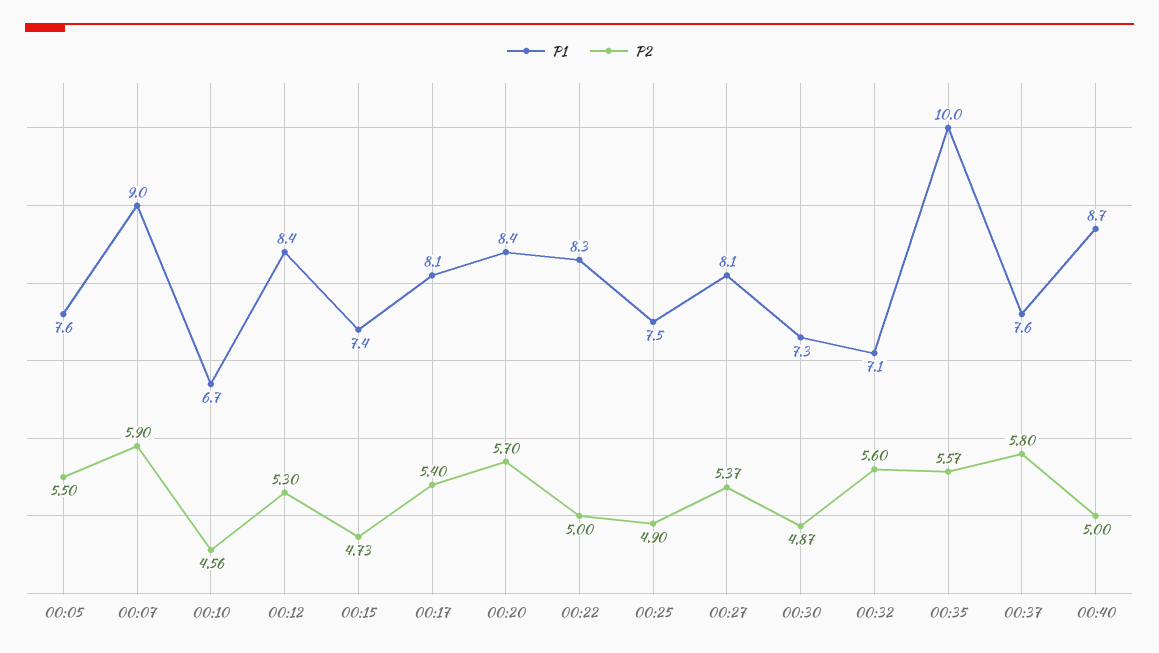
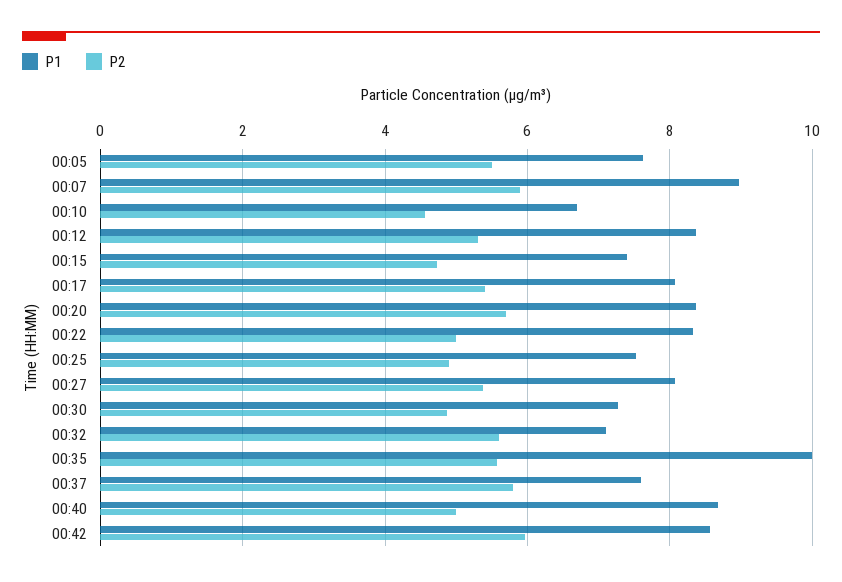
P1, 00:42: none -> 8.6
P2, 00:42: none -> 6

